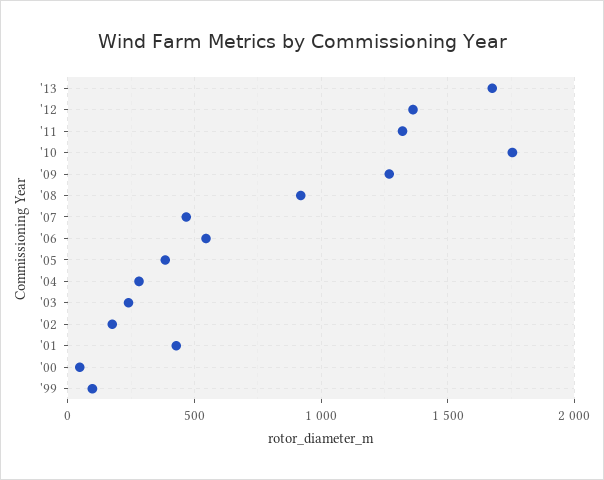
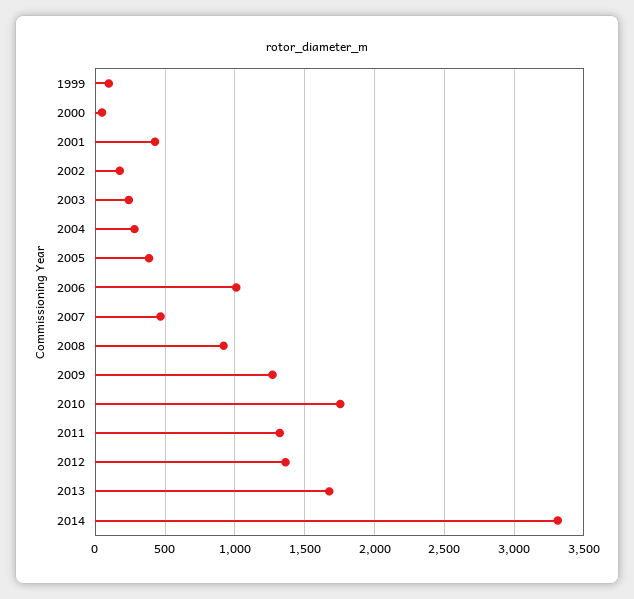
'06: 550 -> 1000
2014: none -> 3300

